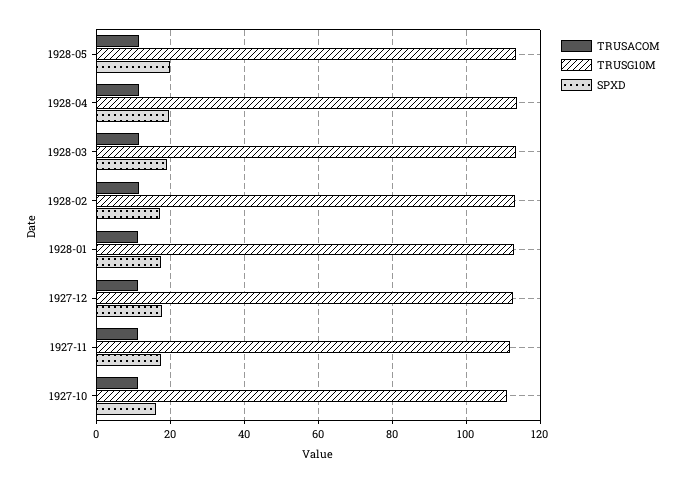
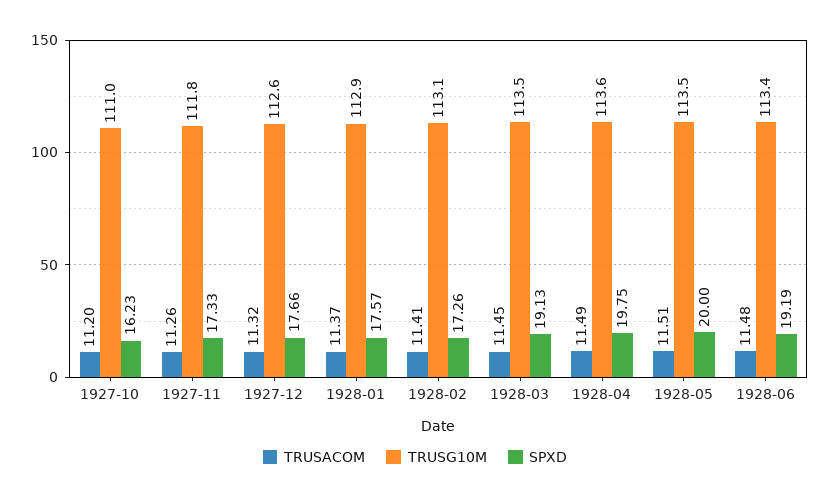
TRUSACOM, 1928-06: none -> 11.48
TRUSG10M, 1928-06: none -> 113.4
SPXD, 1928-06: none -> 19.19

